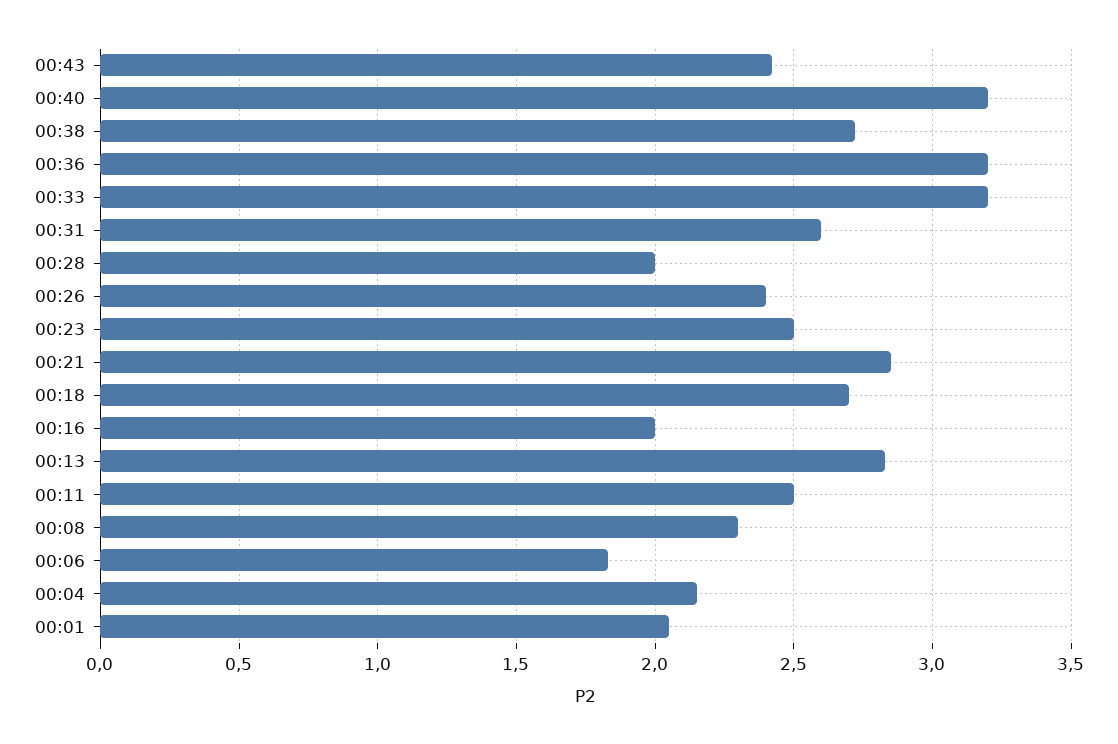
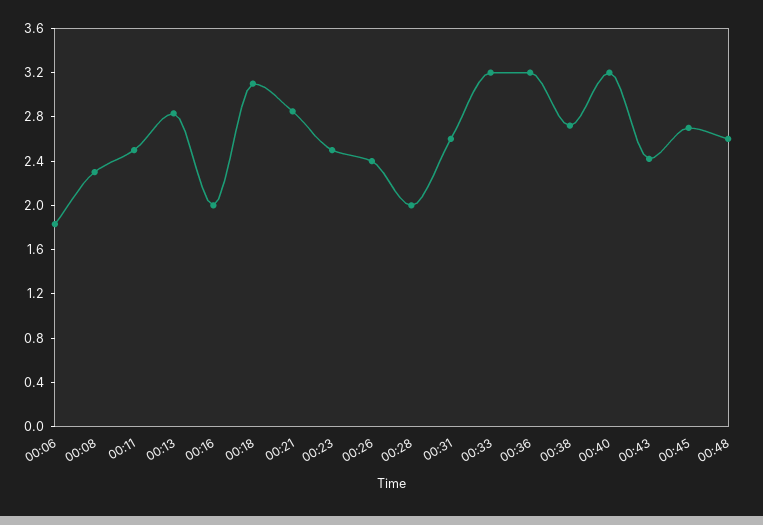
00:18: 2.7 -> 3.1
00:04: 2.15 -> none
00:01: 2.05 -> none
00:45: none -> 2.7
00:48: none -> 2.6

